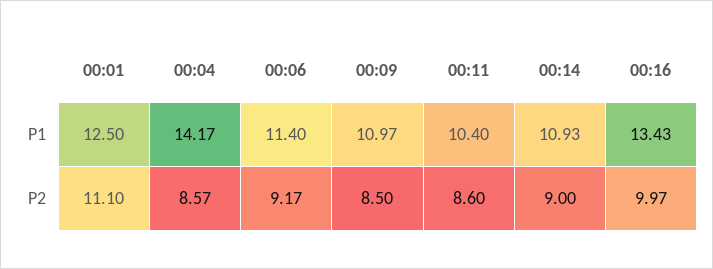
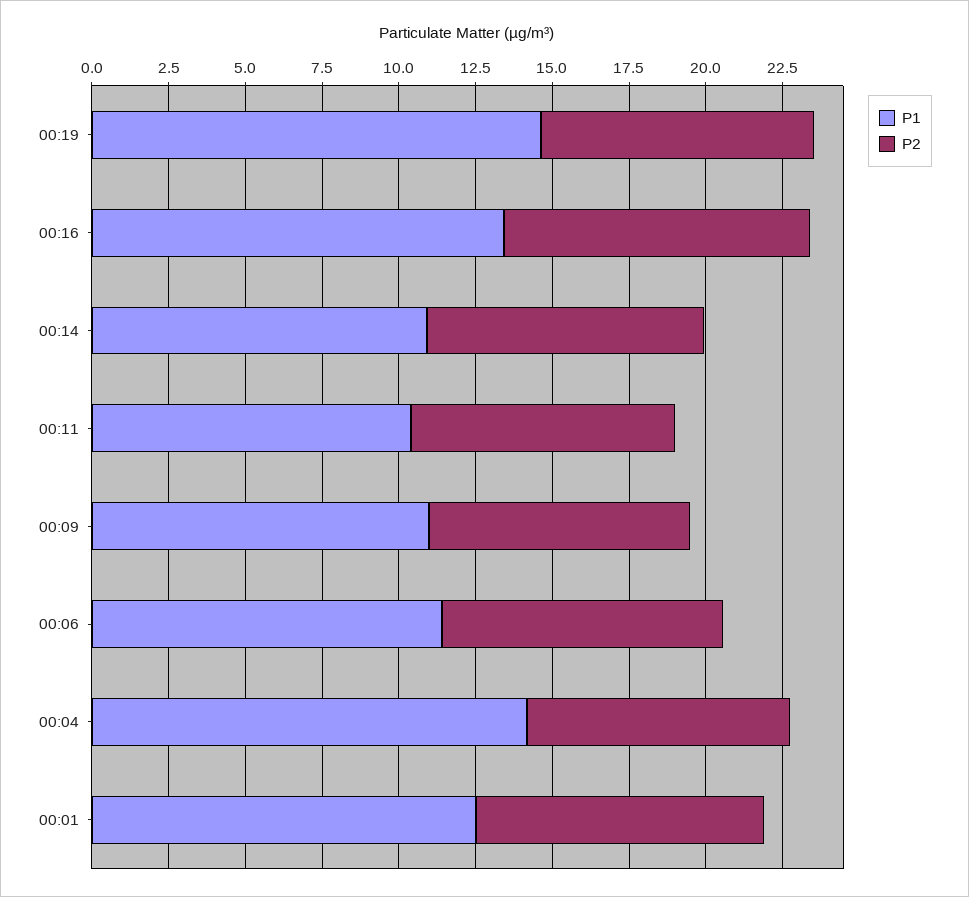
P2, 00:01: 11.1 -> 9.5
P1, 00:19: none -> 14.5
P2, 00:19: none -> 9

